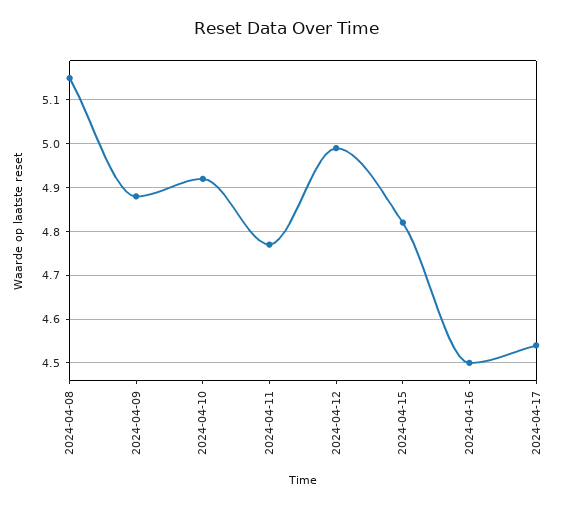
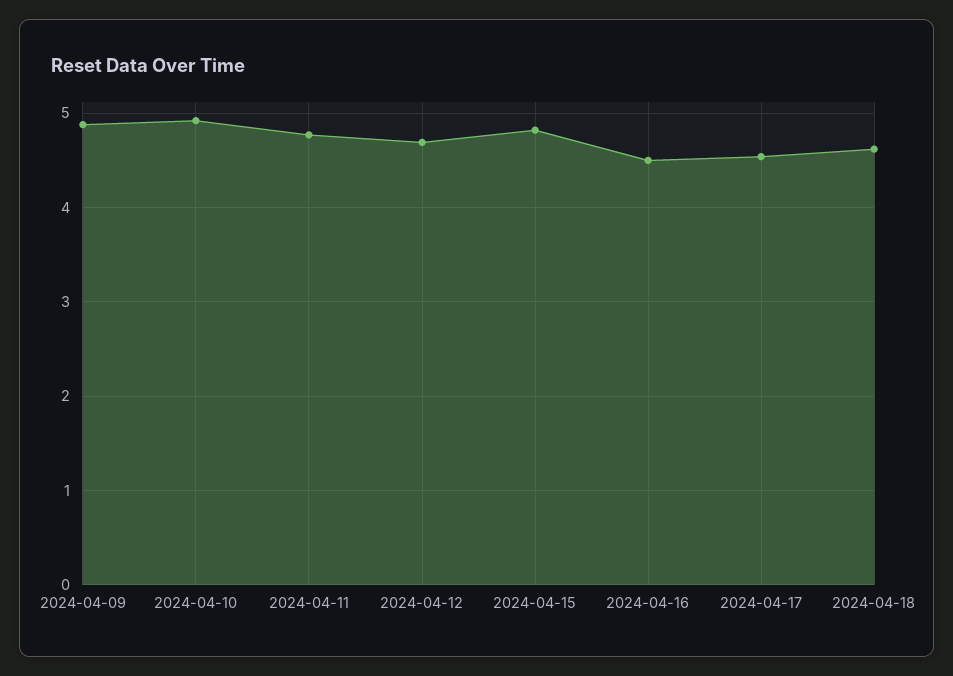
2024-04-08: 5.15 -> none
2024-04-12: 5 -> 4.7
2024-04-18: none -> 4.6

